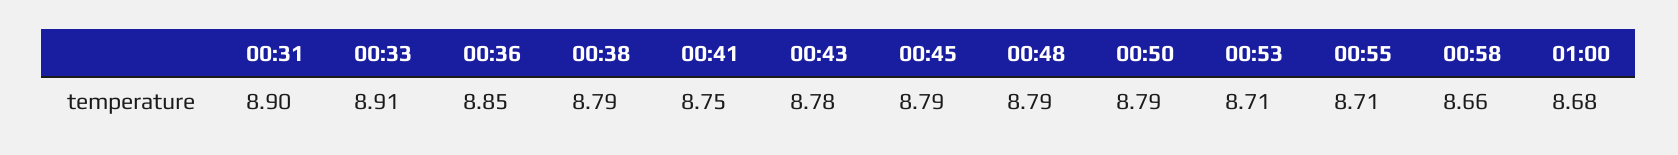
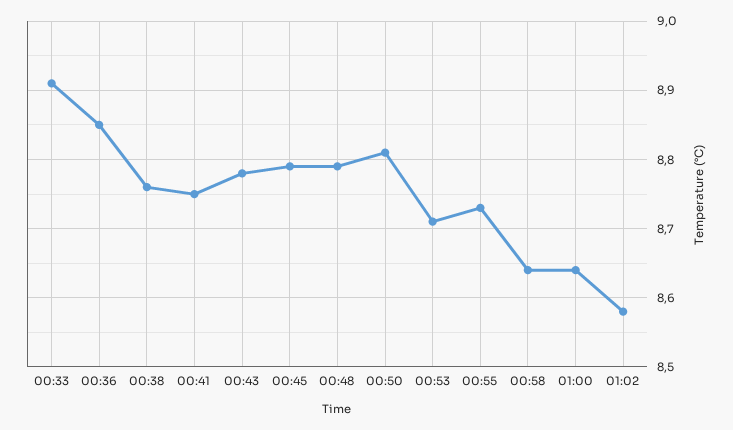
00:31: 8.9 -> none
00:38: 8.79 -> 8.76
00:50: 8.79 -> 8.81
00:55: 8.71 -> 8.73
00:58: 8.66 -> 8.64
01:00: 8.68 -> 8.64
01:02: none -> 8.58

